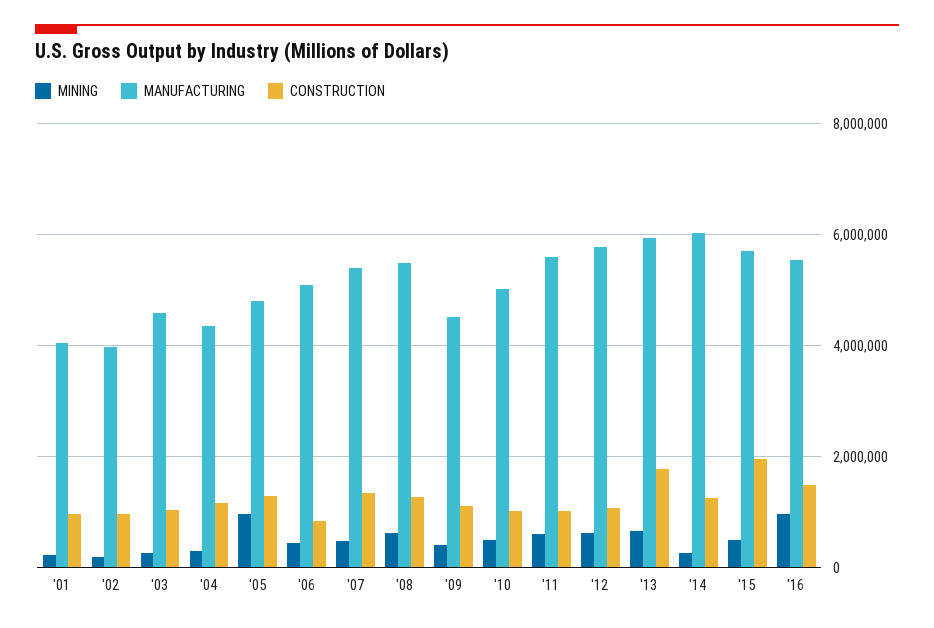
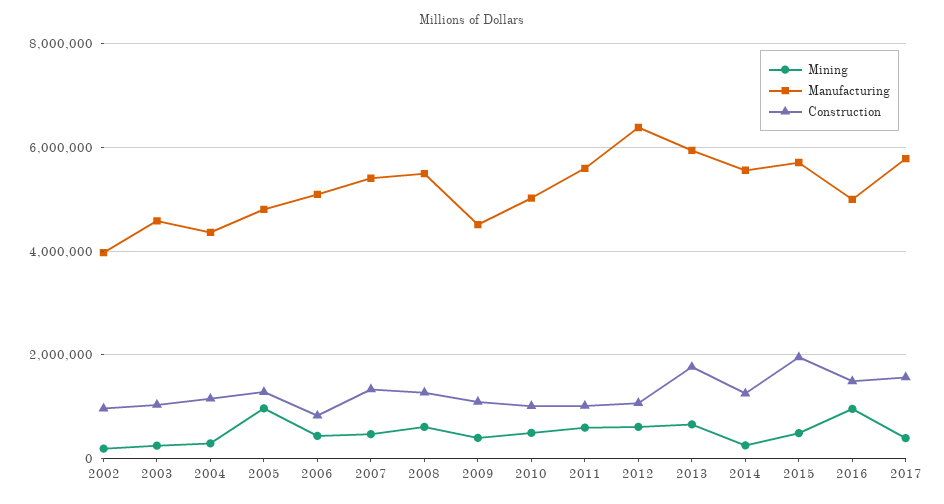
MINING, '01: 200000 -> none
MANUFACTURING, '01: 4000000 -> none
CONSTRUCTION, '01: 1000000 -> none
MANUFACTURING, '12: 5800000 -> 6400000
MANUFACTURING, '14: 6000000 -> 5600000
MANUFACTURING, '16: 5600000 -> 5000000
MINING, 2017: none -> 400000
MANUFACTURING, 2017: none -> 5800000
CONSTRUCTION, 2017: none -> 1600000

